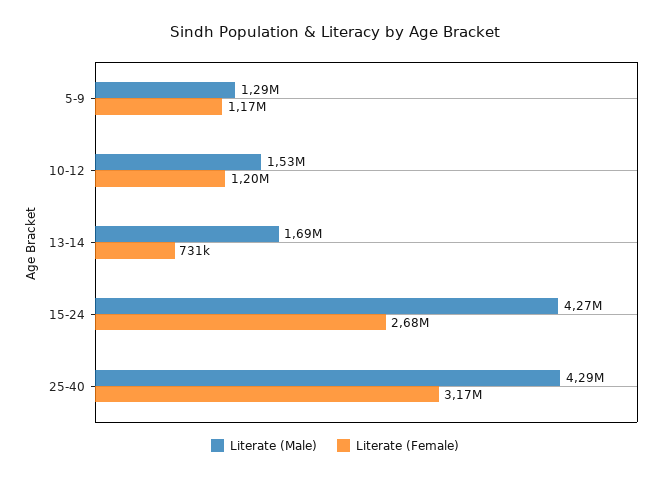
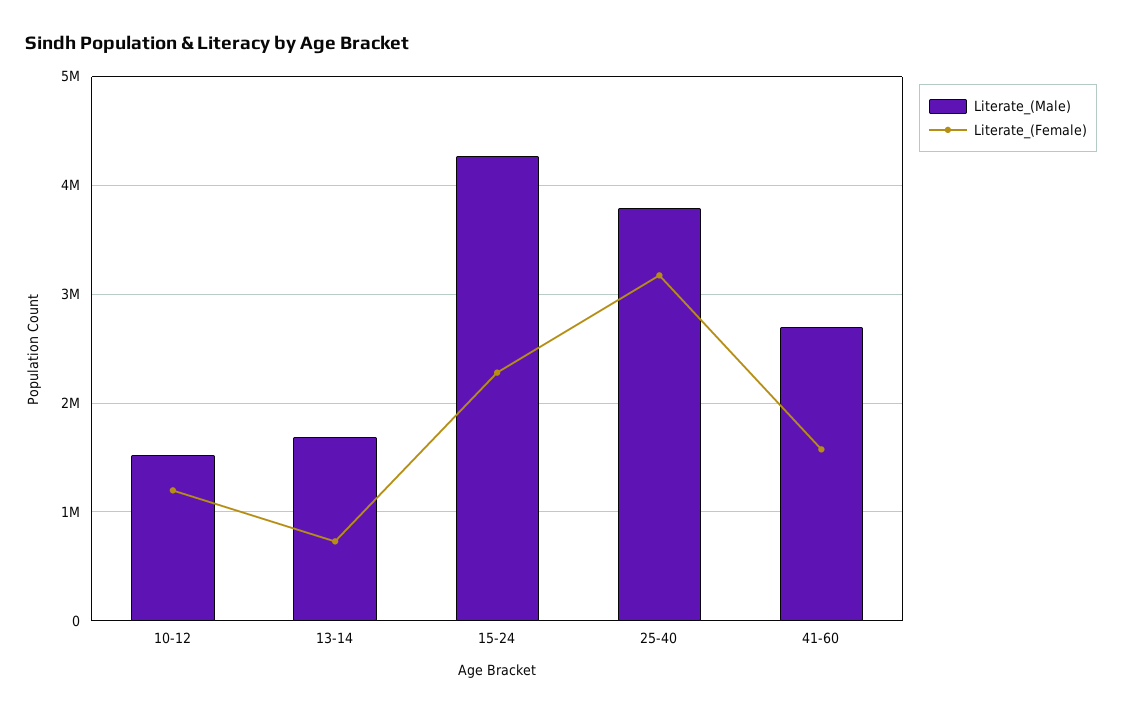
Literate (Male), 5-9: 1290000 -> none
Literate (Female), 5-9: 1170000 -> none
Literate (Female), 15-24: 2680000 -> 2300000
Literate (Male), 25-40: 4290000 -> 3800000
Literate (Male), 41-60: none -> 2700000
Literate (Female), 41-60: none -> 1600000

